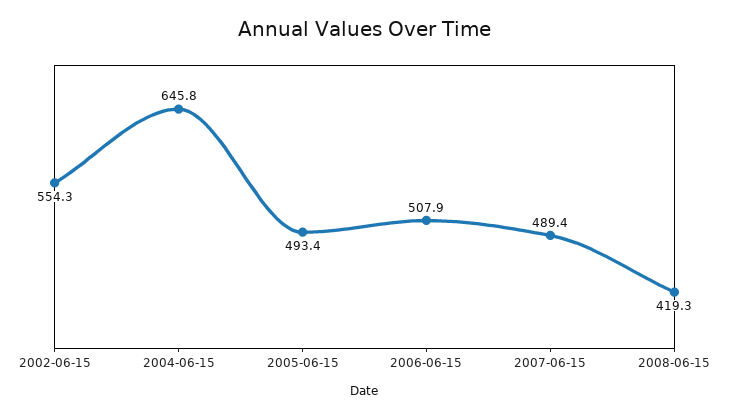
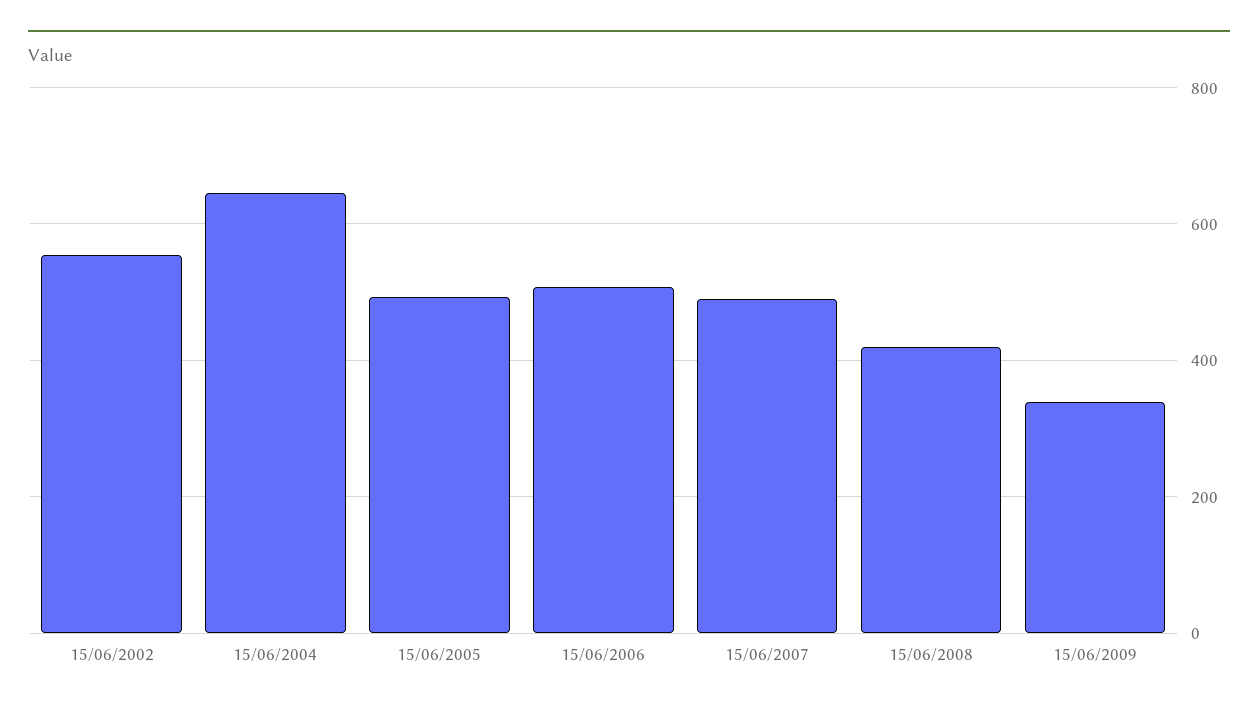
15/06/2009: none -> 340

